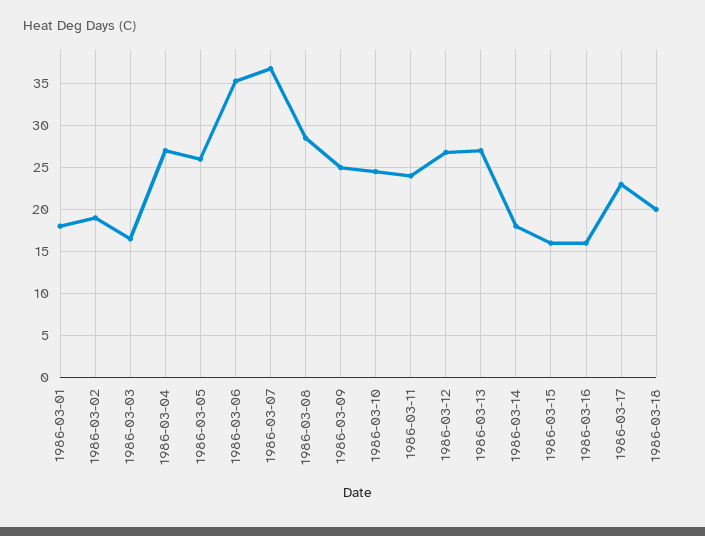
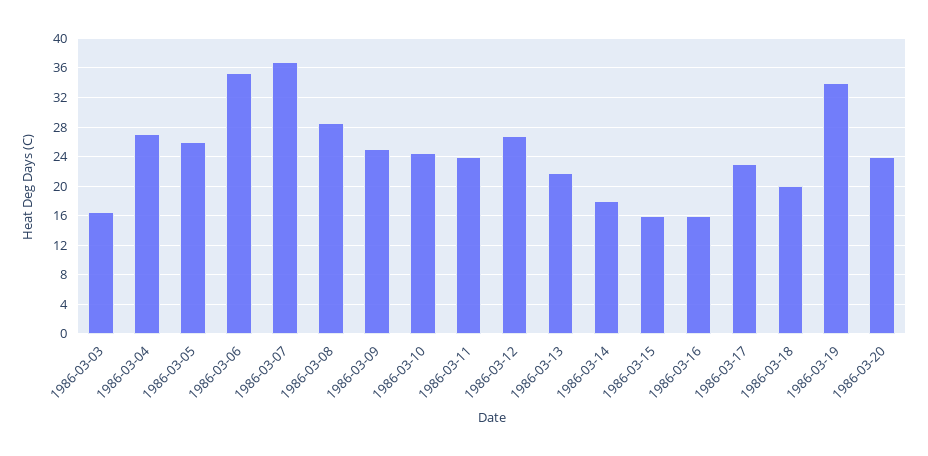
1986-03-01: 18 -> none
1986-03-02: 19 -> none
1986-03-13: 27 -> 22
1986-03-19: none -> 34
1986-03-20: none -> 24

